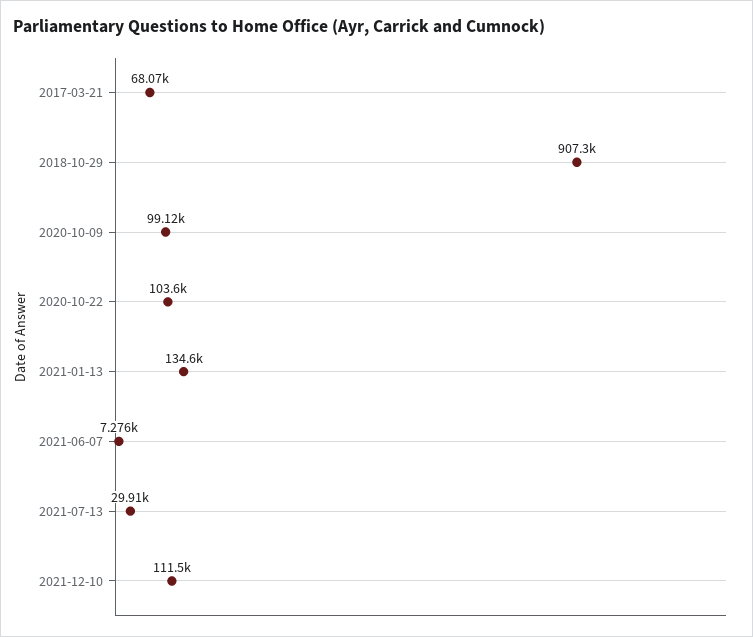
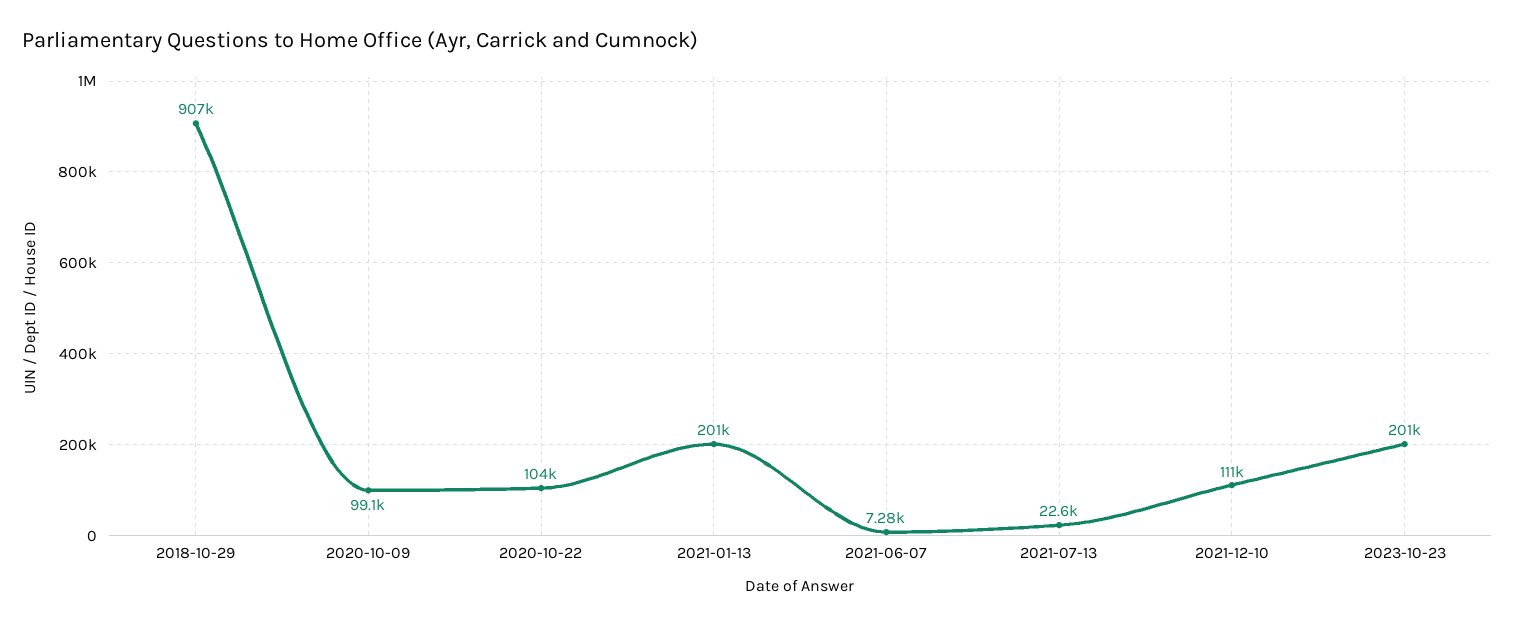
2017-03-21: 68070 -> none
2021-01-13: 134600 -> 201000
2021-07-13: 29910 -> 22600
2023-10-23: none -> 201000

